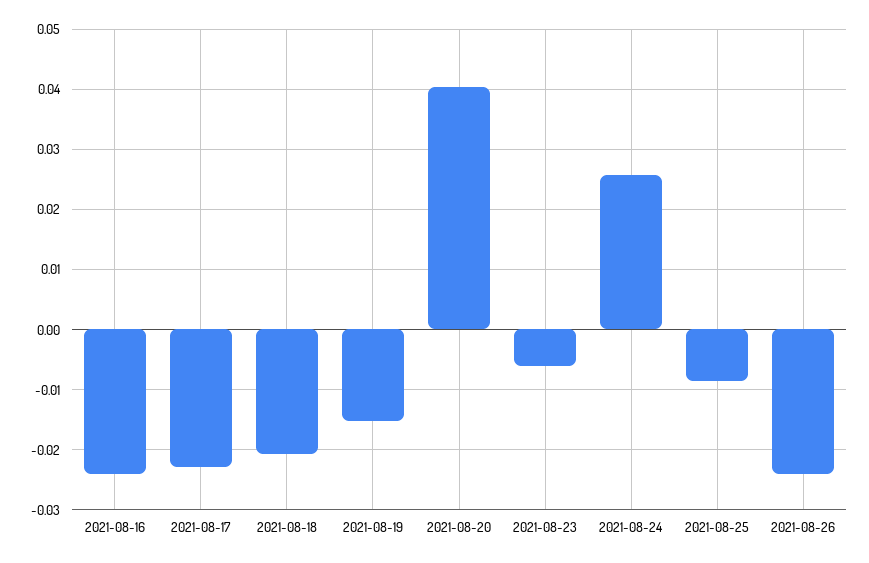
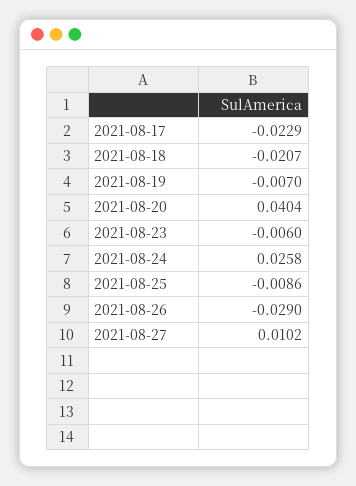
2021-08-16: -0.024 -> none
2021-08-19: -0.015 -> -0.007
2021-08-26: -0.024 -> -0.029
2021-08-27: none -> 0.0102

